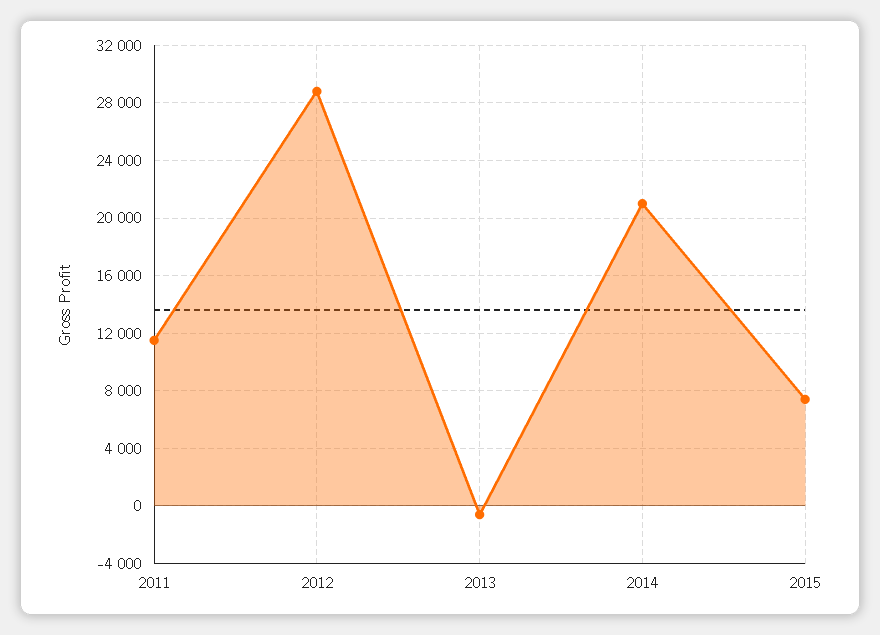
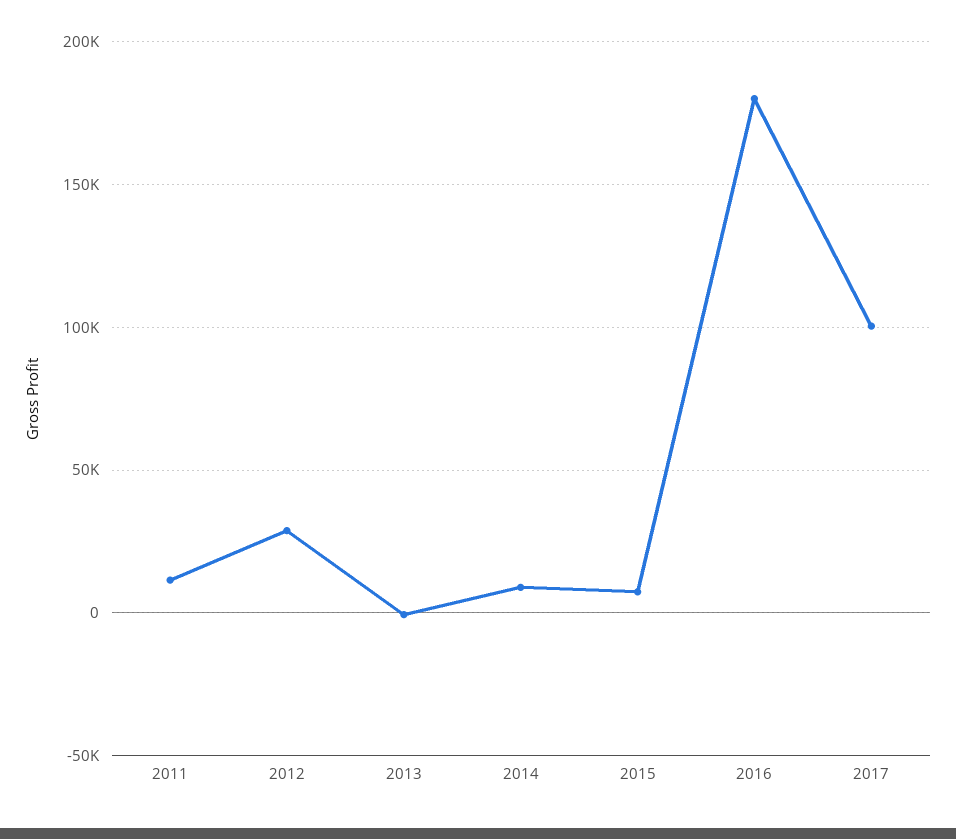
2014: 21000 -> 10000
2016: none -> 180000
2017: none -> 100000

